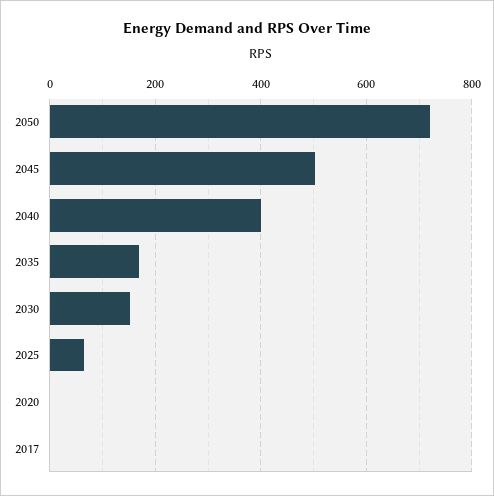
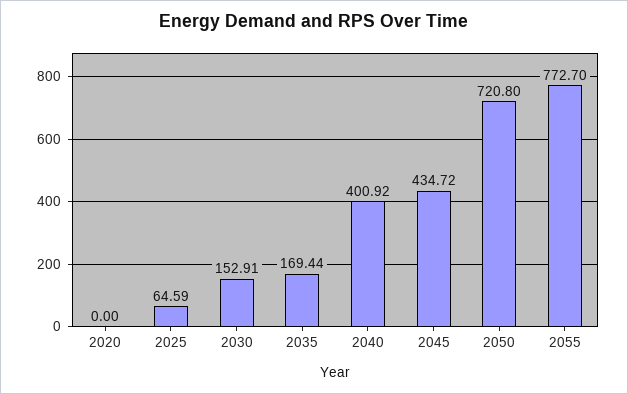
2045: 500 -> 434.72
2017: 0 -> none
2055: none -> 772.7

